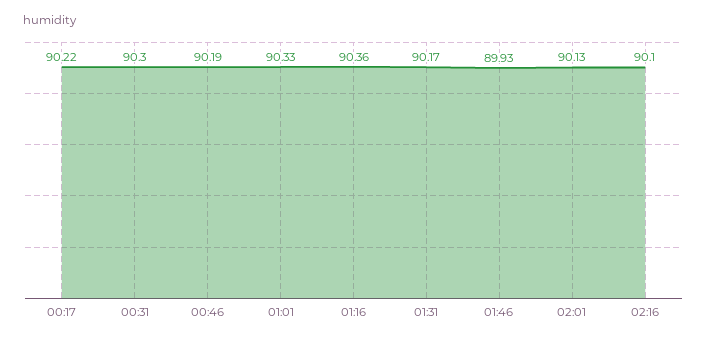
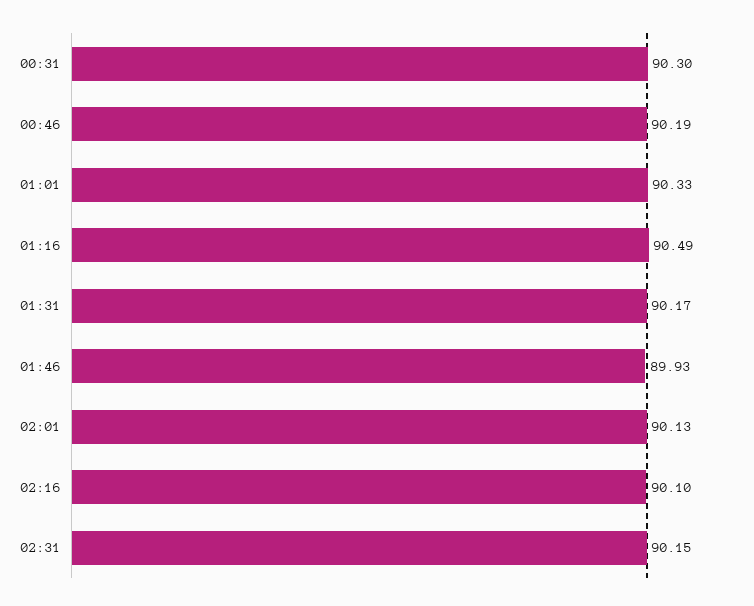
00:17: 90.22 -> none
01:16: 90.36 -> 90.49
02:31: none -> 90.15

